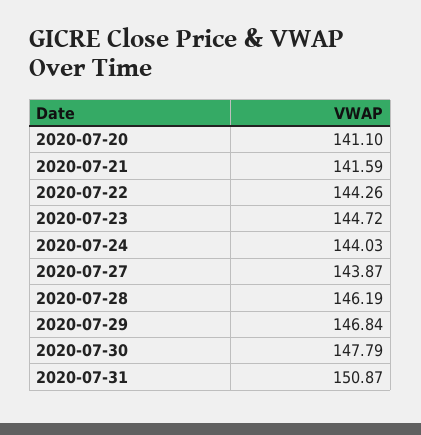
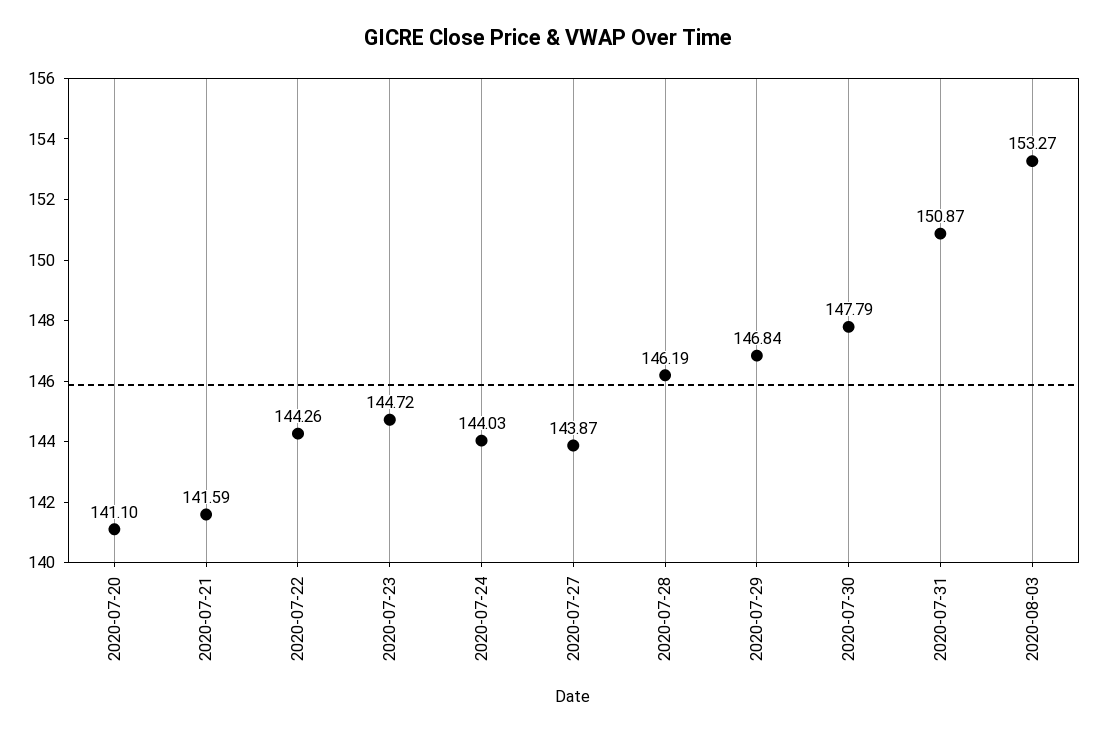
2020-08-03: none -> 153.27

